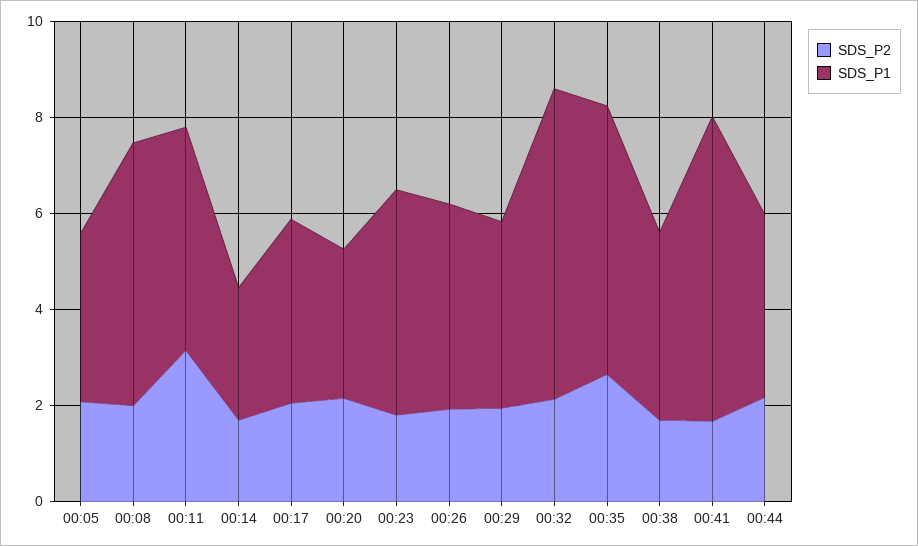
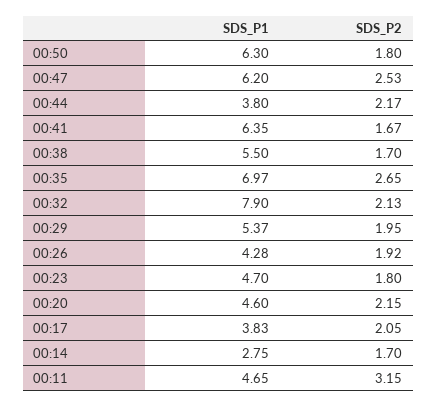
SDS_P2, 00:05: 2 -> none
SDS_P1, 00:05: 3.5 -> none
SDS_P2, 00:08: 2 -> none
SDS_P1, 00:08: 5.5 -> none
SDS_P1, 00:20: 3 -> 4.6
SDS_P1, 00:29: 4 -> 5.37
SDS_P1, 00:32: 6.5 -> 7.9
SDS_P1, 00:35: 5.5 -> 6.97
SDS_P1, 00:38: 4 -> 5.5
SDS_P1, 00:50: none -> 6.3
SDS_P2, 00:50: none -> 1.8
SDS_P1, 00:47: none -> 6.2
SDS_P2, 00:47: none -> 2.53

